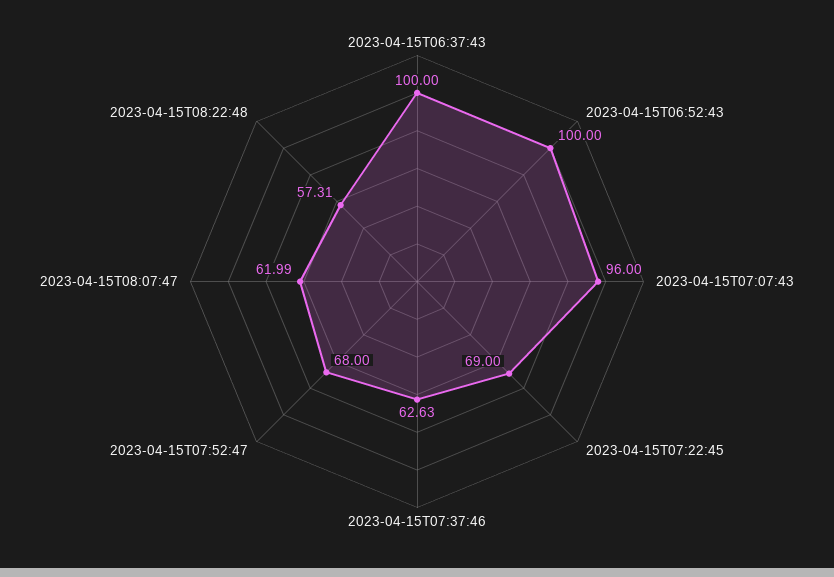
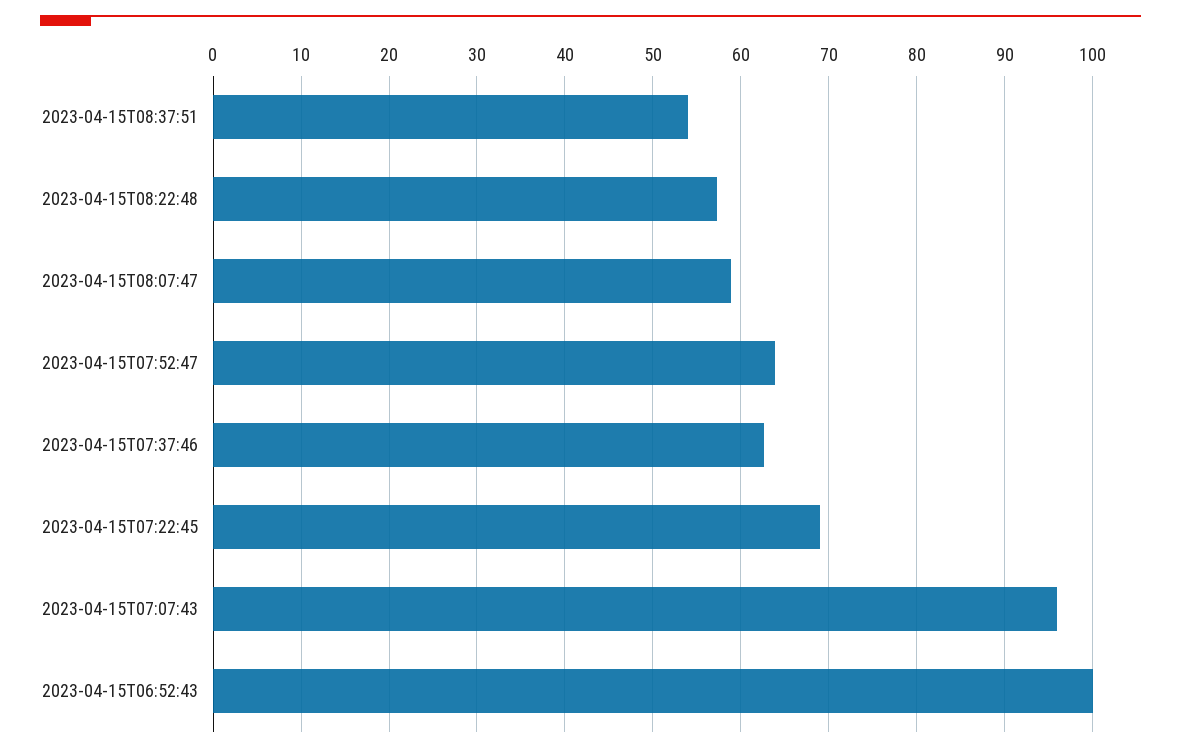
2023-04-15T06:37:43: 100 -> none
2023-04-15T07:52:47: 68 -> 64
2023-04-15T08:07:47: 61.99 -> 59
2023-04-15T08:37:51: none -> 54

